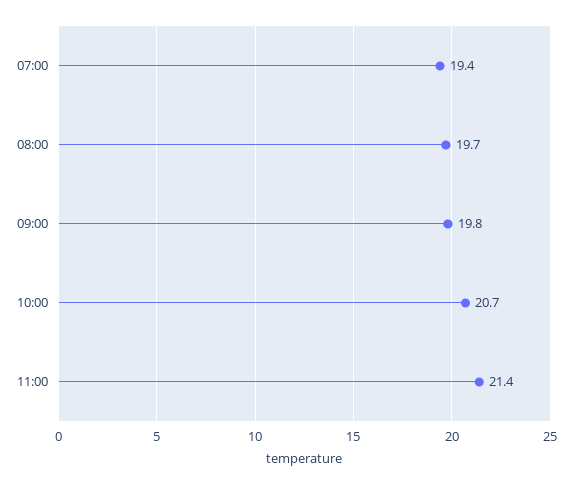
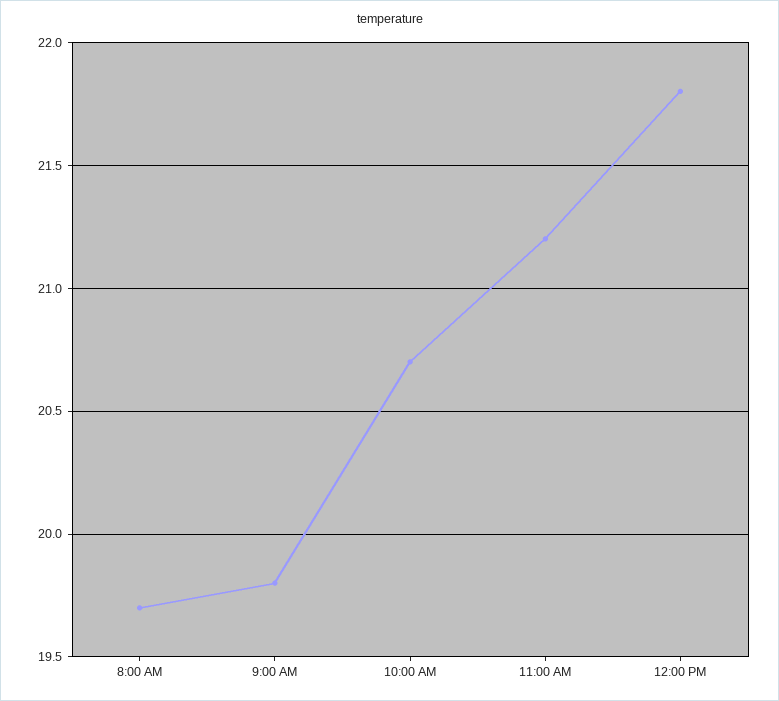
07:00: 19.4 -> none
11:00: 21.4 -> 21.2
12:00 PM: none -> 21.8

